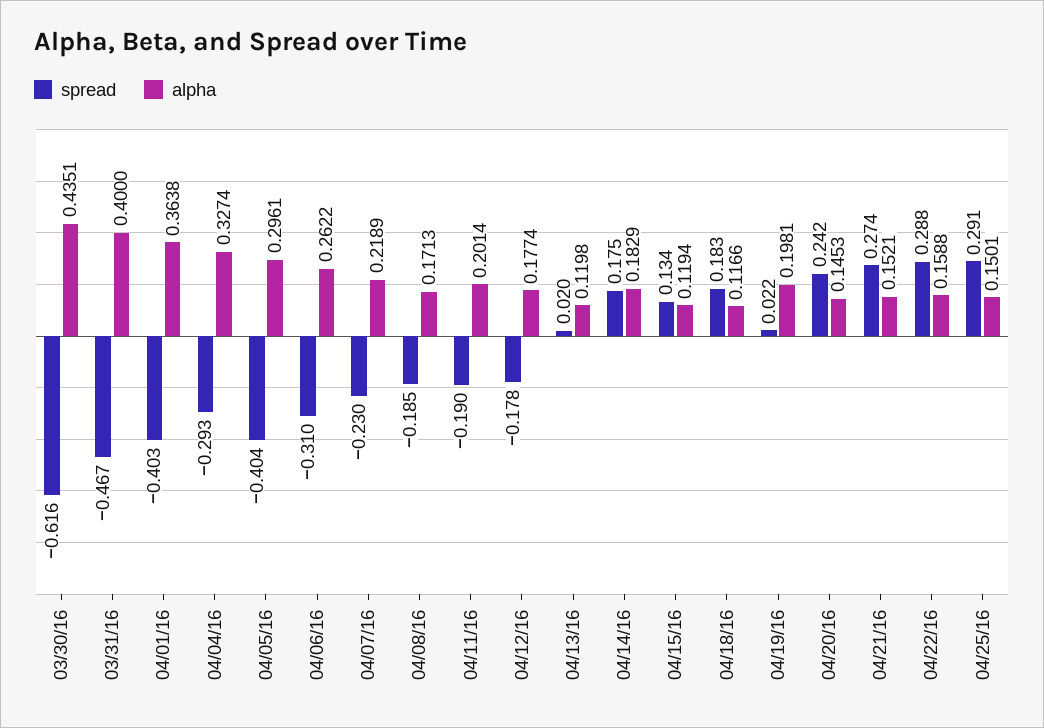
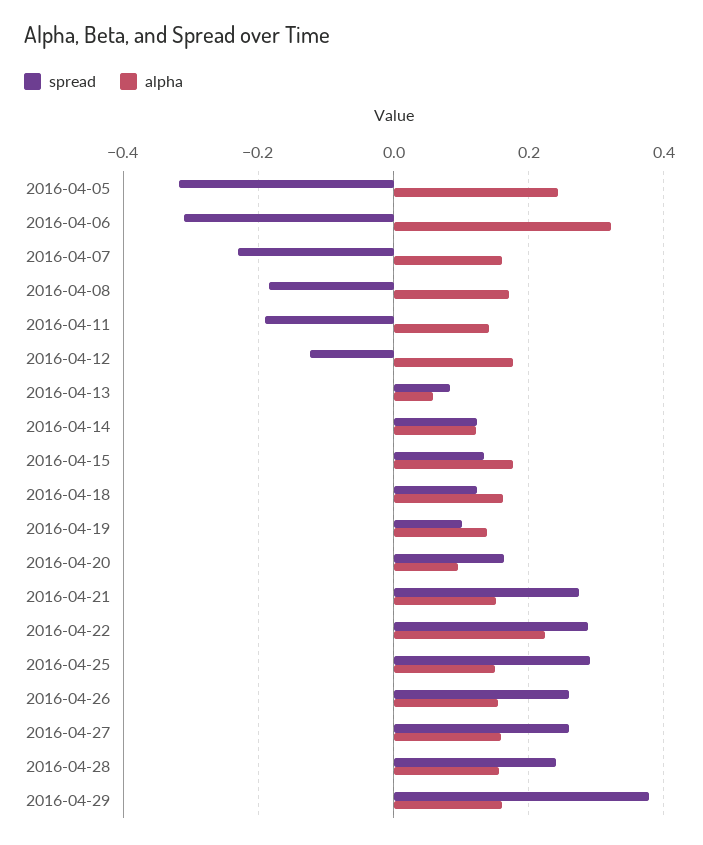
spread, 03/30/16: -0.616 -> none
alpha, 03/30/16: 0.4351 -> none
spread, 03/31/16: -0.467 -> none
alpha, 03/31/16: 0.4 -> none
spread, 04/01/16: -0.403 -> none
alpha, 04/01/16: 0.3638 -> none
spread, 04/04/16: -0.293 -> none
alpha, 04/04/16: 0.3274 -> none
spread, 04/05/16: -0.404 -> -0.32
alpha, 04/05/16: 0.2961 -> 0.24
alpha, 04/06/16: 0.2622 -> 0.32
alpha, 04/07/16: 0.2189 -> 0.16
alpha, 04/11/16: 0.2014 -> 0.14
spread, 04/12/16: -0.178 -> -0.12
spread, 04/13/16: 0.02 -> 0.08
alpha, 04/13/16: 0.1198 -> 0.06
spread, 04/14/16: 0.175 -> 0.12
alpha, 04/14/16: 0.1829 -> 0.12
alpha, 04/15/16: 0.1194 -> 0.18
spread, 04/18/16: 0.183 -> 0.12
alpha, 04/18/16: 0.1166 -> 0.16
spread, 04/19/16: 0.022 -> 0.1
alpha, 04/19/16: 0.1981 -> 0.14
spread, 04/20/16: 0.242 -> 0.16
alpha, 04/20/16: 0.1453 -> 0.1
alpha, 04/22/16: 0.1588 -> 0.22
spread, 2016-04-26: none -> 0.26
alpha, 2016-04-26: none -> 0.16
spread, 2016-04-27: none -> 0.26
alpha, 2016-04-27: none -> 0.16
spread, 2016-04-28: none -> 0.24
alpha, 2016-04-28: none -> 0.16
spread, 2016-04-29: none -> 0.38
alpha, 2016-04-29: none -> 0.16

